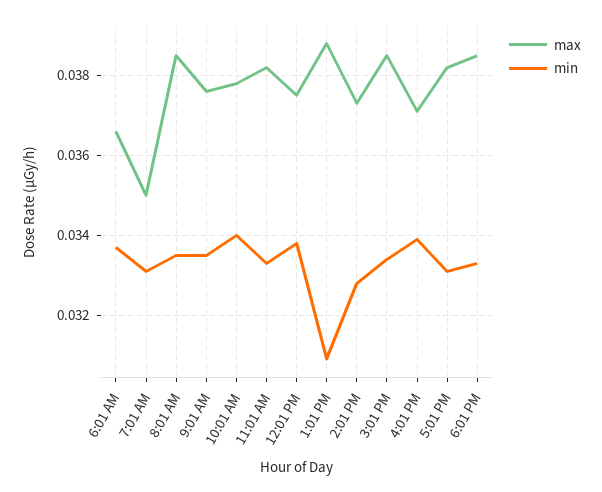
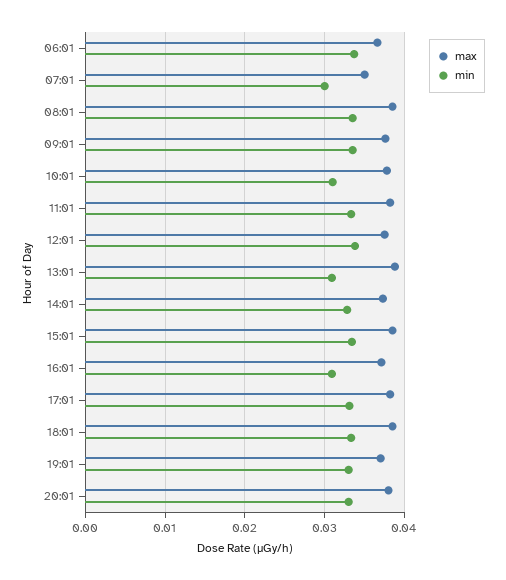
min, 7:01 AM: 0.033 -> 0.03
min, 10:01 AM: 0.034 -> 0.031
min, 4:01 PM: 0.034 -> 0.031
max, 19:01: none -> 0.037
min, 19:01: none -> 0.033
max, 20:01: none -> 0.038
min, 20:01: none -> 0.033

